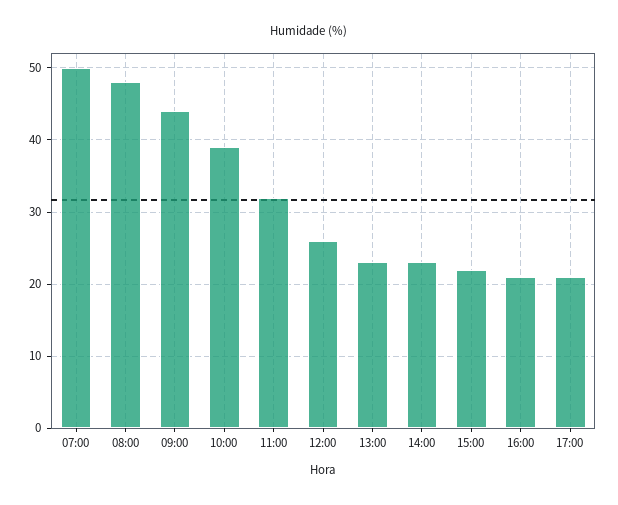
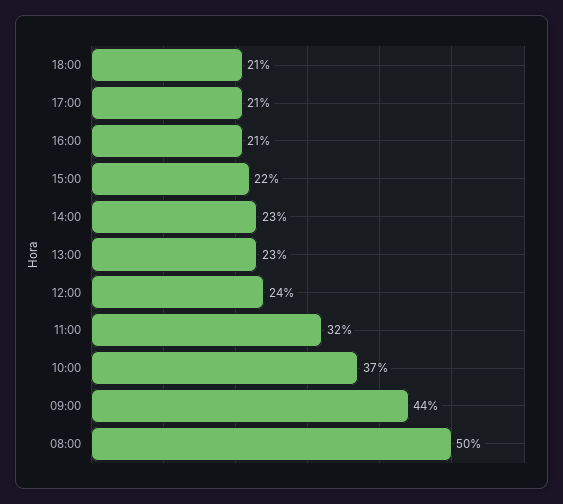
07:00: 50 -> none
08:00: 48 -> 50
10:00: 39 -> 37
12:00: 26 -> 24
18:00: none -> 21

